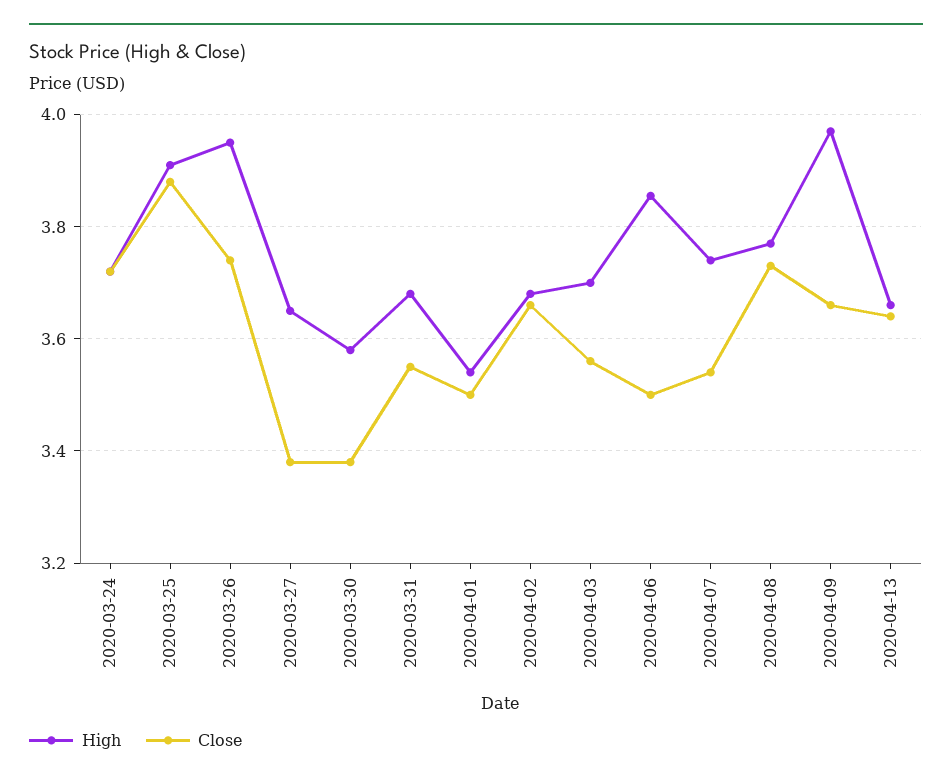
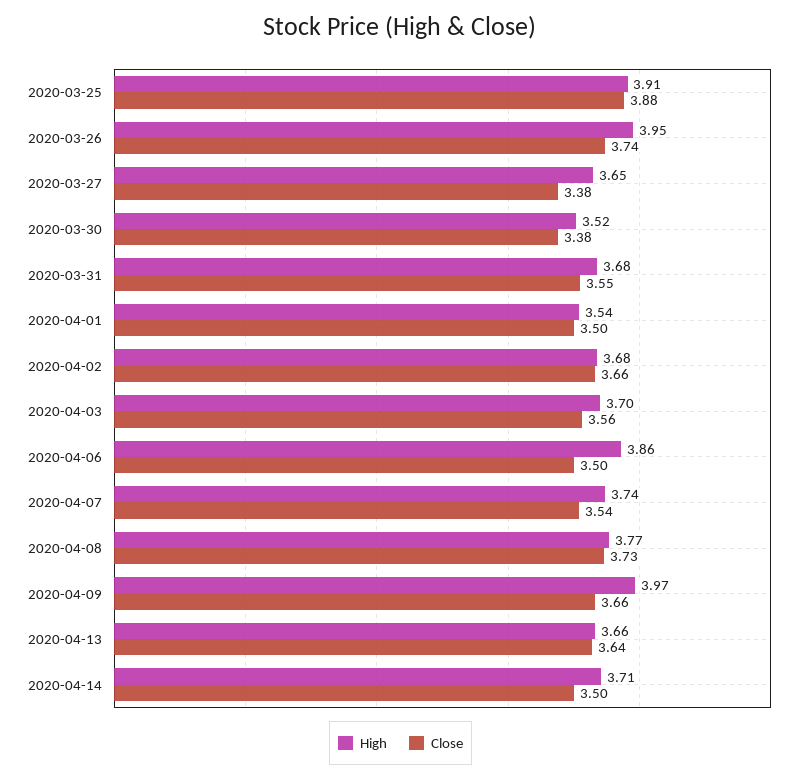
High, 2020-03-24: 3.72 -> none
Close, 2020-03-24: 3.72 -> none
High, 2020-03-30: 3.58 -> 3.52
High, 2020-04-14: none -> 3.71
Close, 2020-04-14: none -> 3.5

